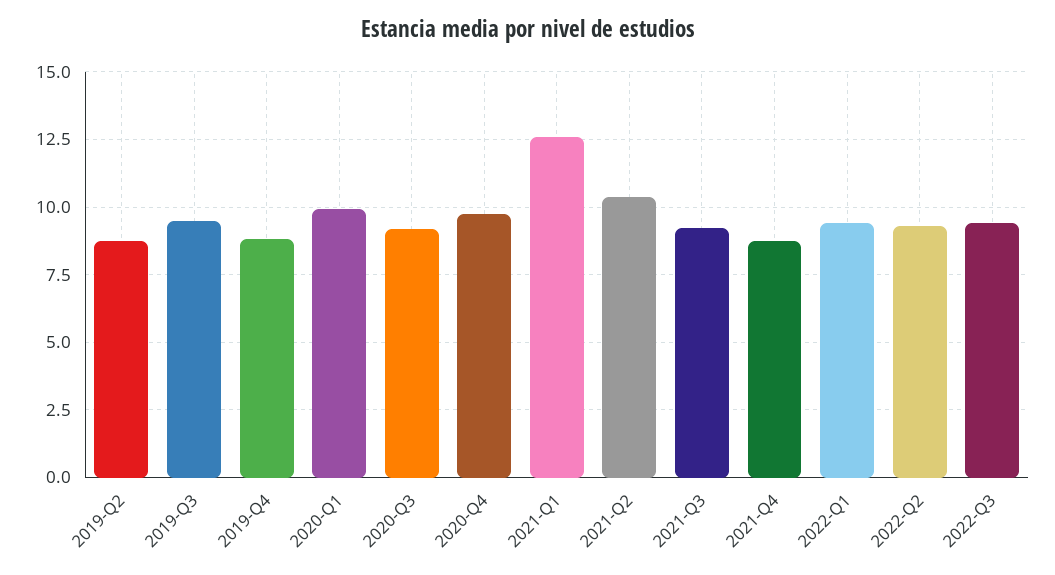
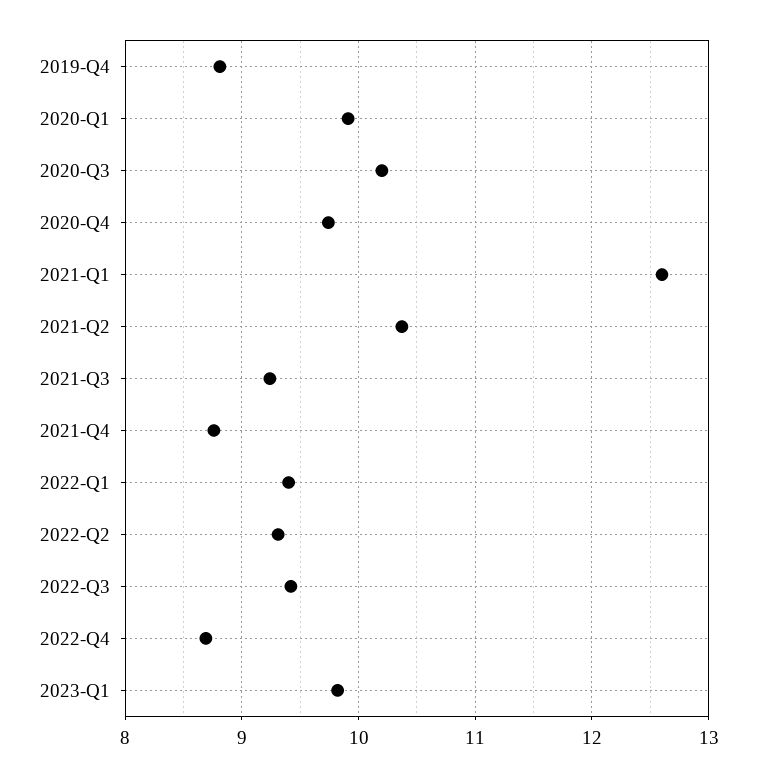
2019-Q2: 8.75 -> none
2019-Q3: 9.5 -> none
2020-Q3: 9.25 -> 10.2
2022-Q4: none -> 8.7
2023-Q1: none -> 9.8

